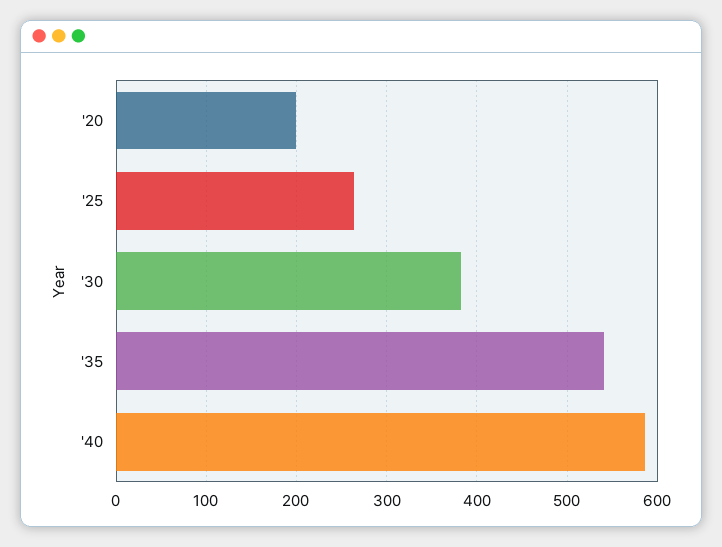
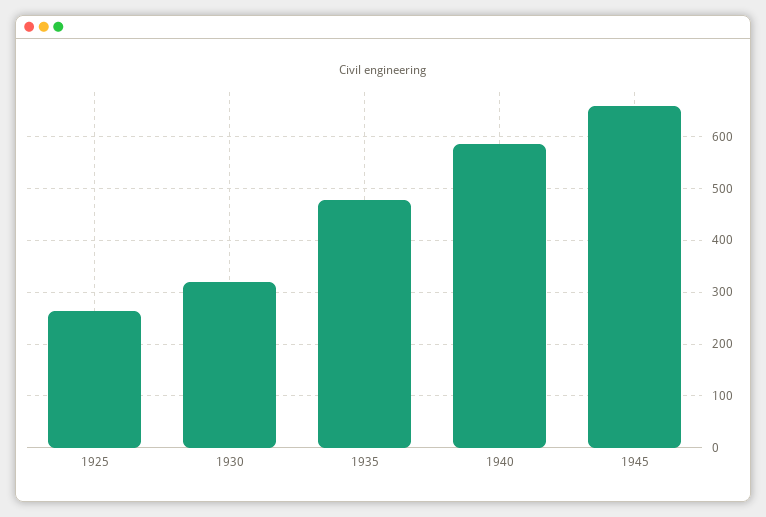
'20: 200 -> none
'30: 380 -> 320
'35: 540 -> 480
1945: none -> 660

